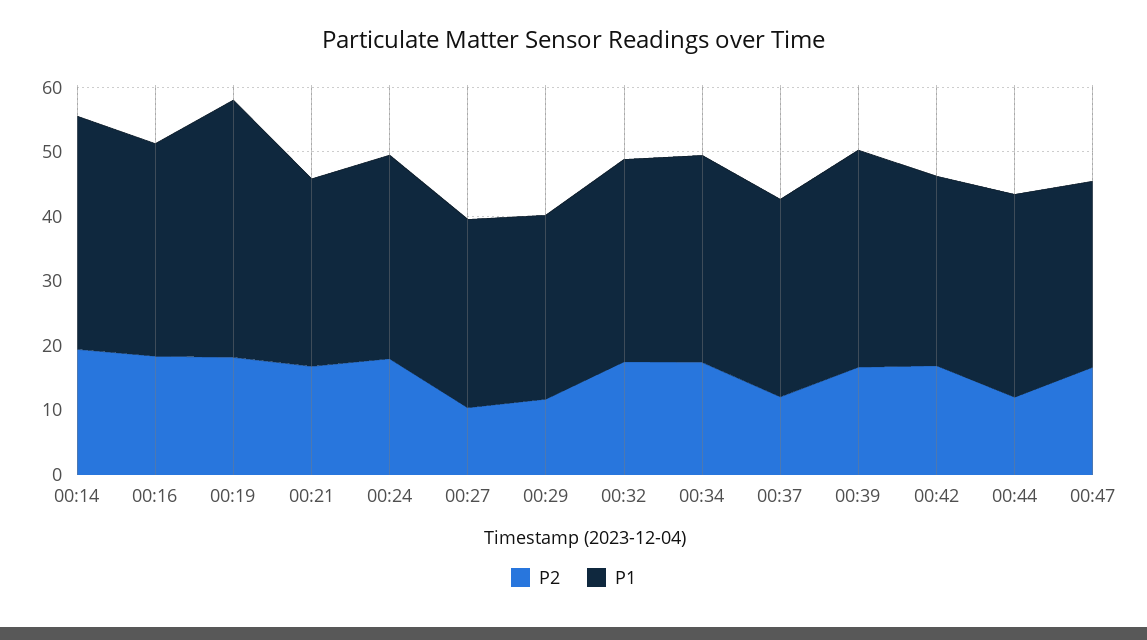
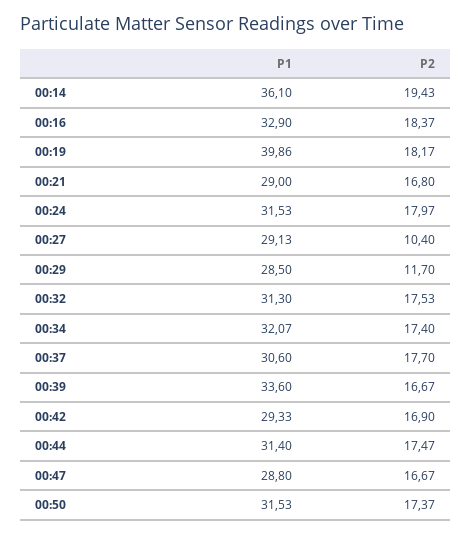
P2, 00:37: 12 -> 17.7
P2, 00:44: 12 -> 17.47
P1, 00:50: none -> 31.53
P2, 00:50: none -> 17.37

